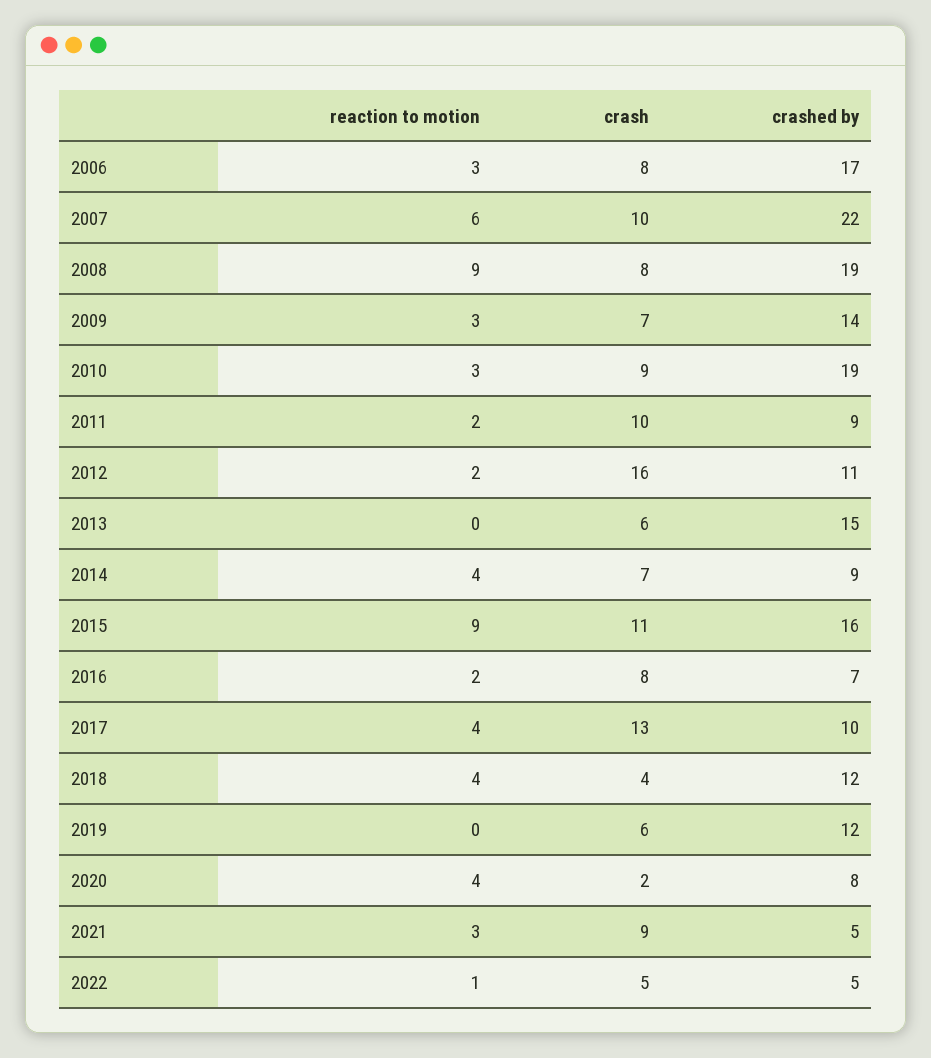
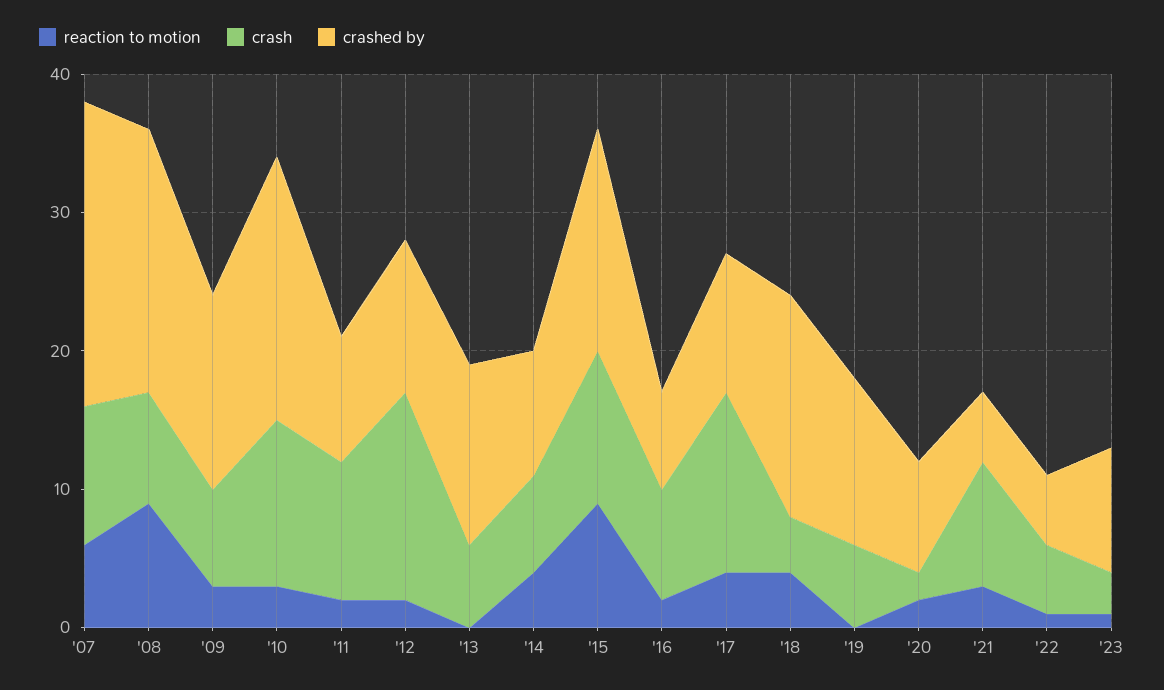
reaction to motion, 2006: 3 -> none
crash, 2006: 8 -> none
crashed by, 2006: 17 -> none
crash, 2010: 9 -> 12
crash, 2012: 16 -> 15
crashed by, 2013: 15 -> 13
crashed by, 2018: 12 -> 16
reaction to motion, 2020: 4 -> 2
reaction to motion, '23: none -> 1
crash, '23: none -> 3
crashed by, '23: none -> 9

